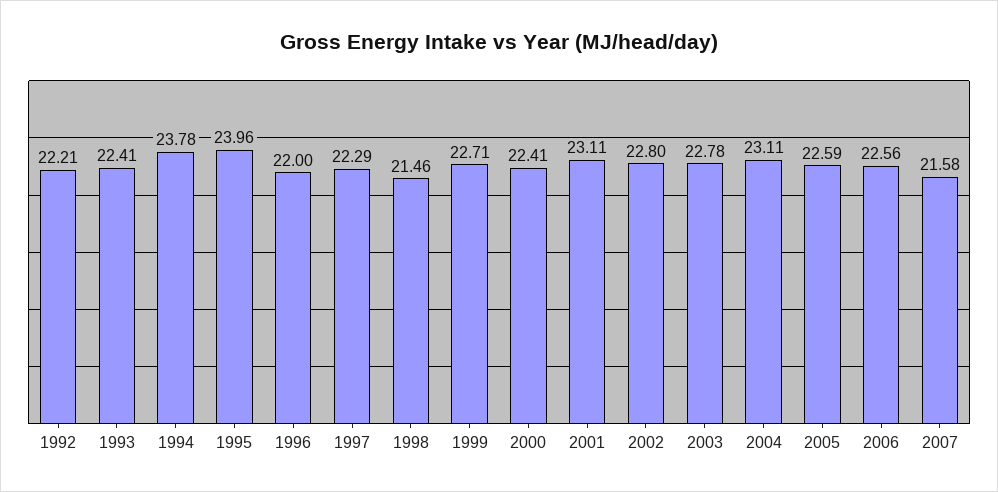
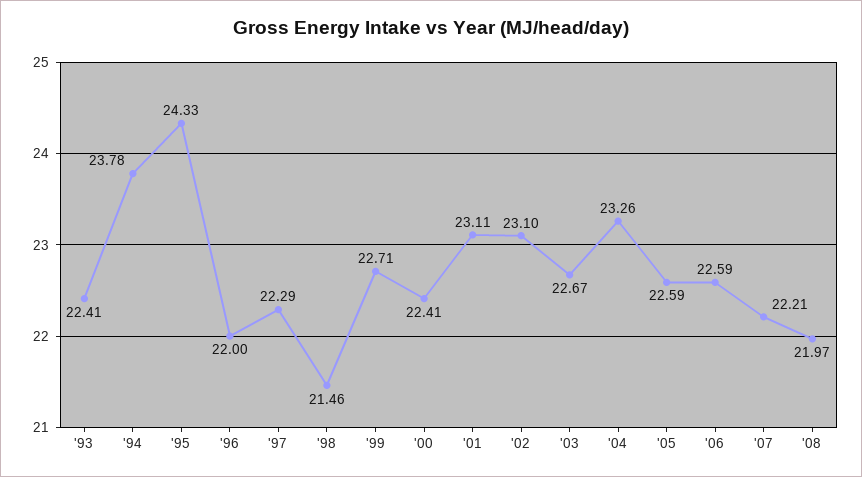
1992: 22.21 -> none
1995: 23.96 -> 24.33
2002: 22.8 -> 23.1
2003: 22.78 -> 22.67
2004: 23.11 -> 23.26
2006: 22.56 -> 22.59
2007: 21.58 -> 22.21
'08: none -> 21.97

